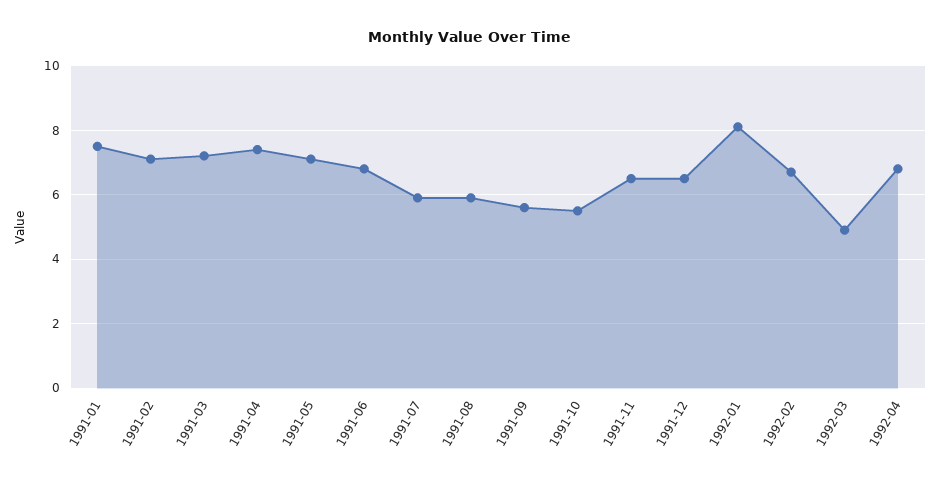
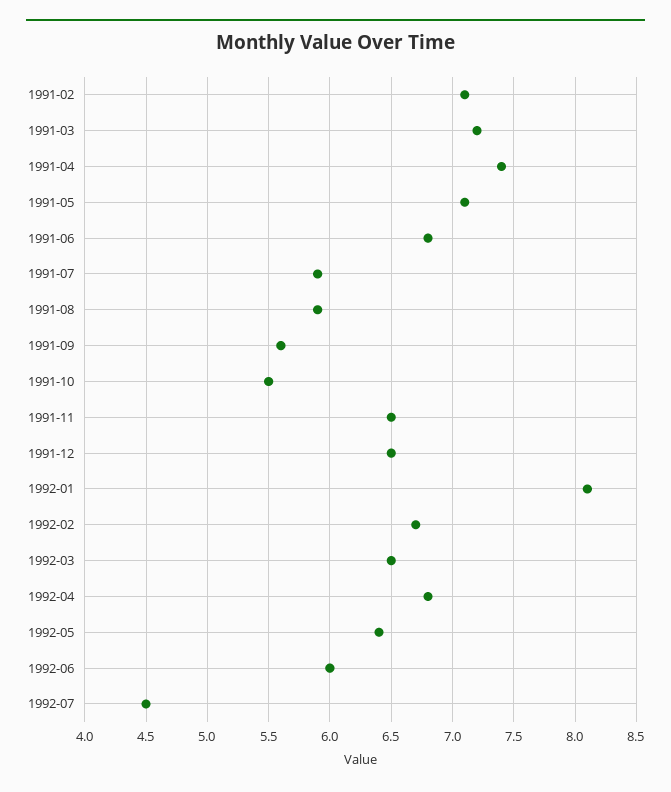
1991-01: 7.5 -> none
1992-03: 5 -> 6.5
1992-05: none -> 6.4
1992-06: none -> 6
1992-07: none -> 4.5

